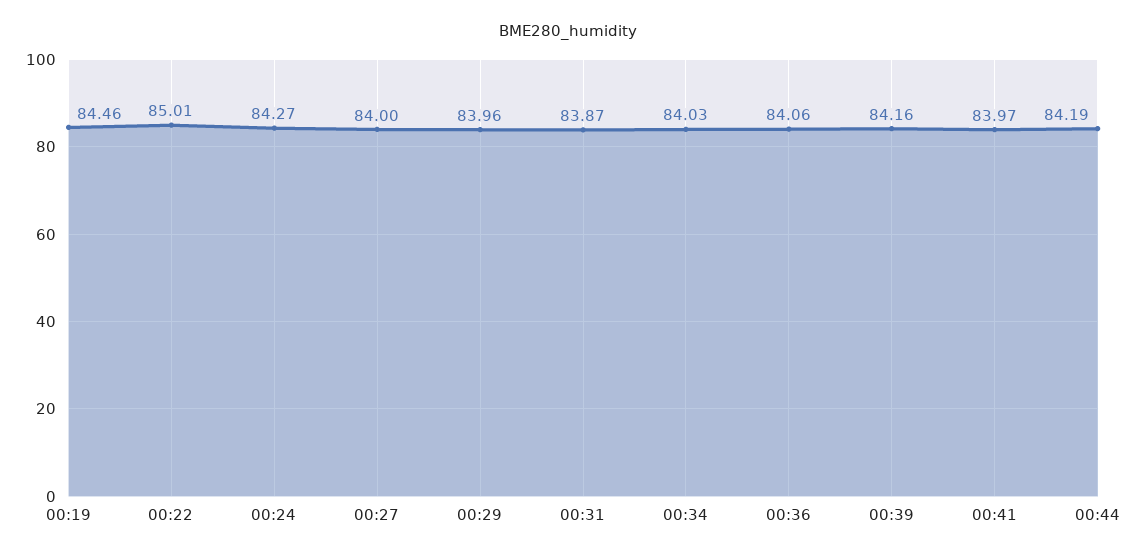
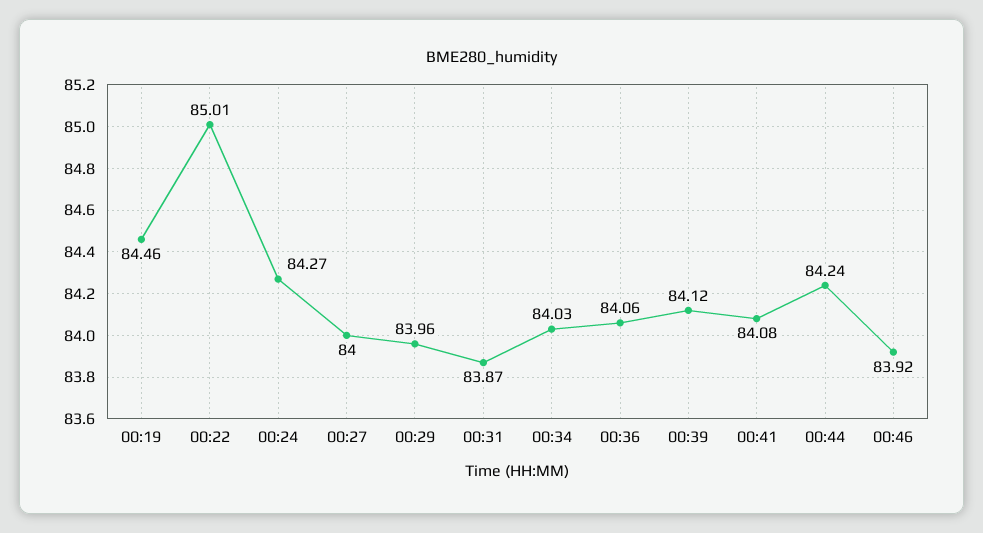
00:39: 84.16 -> 84.12
00:41: 83.97 -> 84.08
00:44: 84.19 -> 84.24
00:46: none -> 83.92

